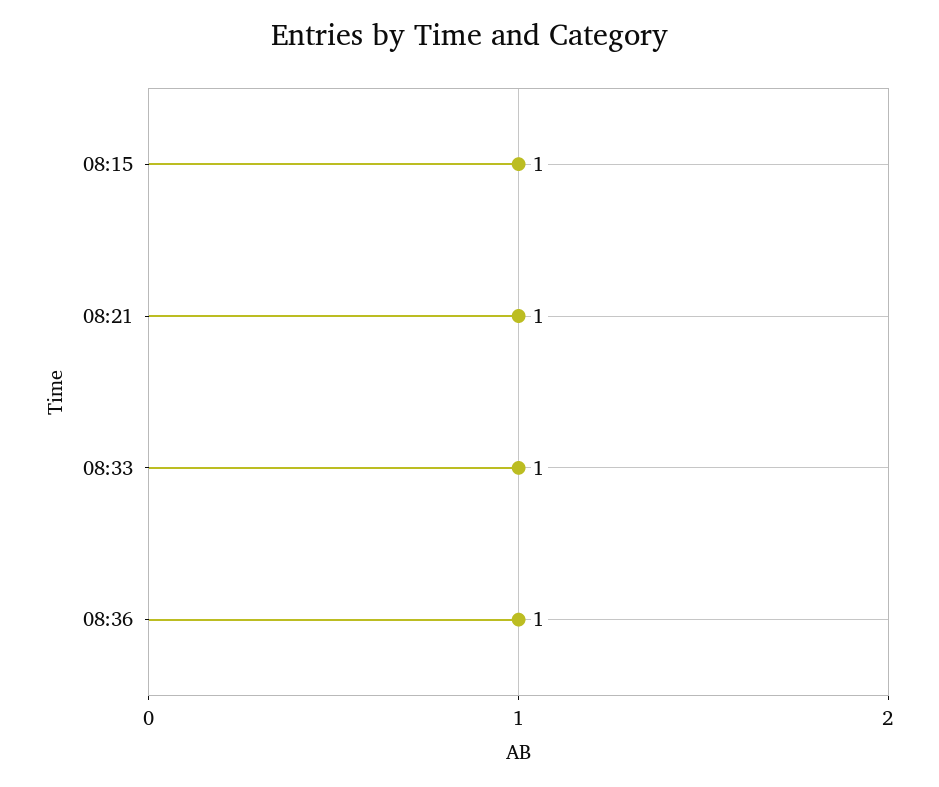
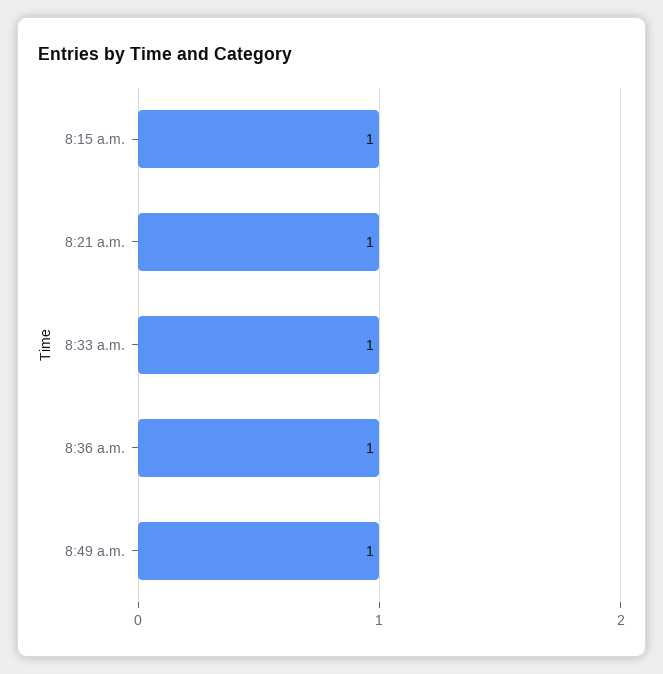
8:49 a.m.: none -> 1

